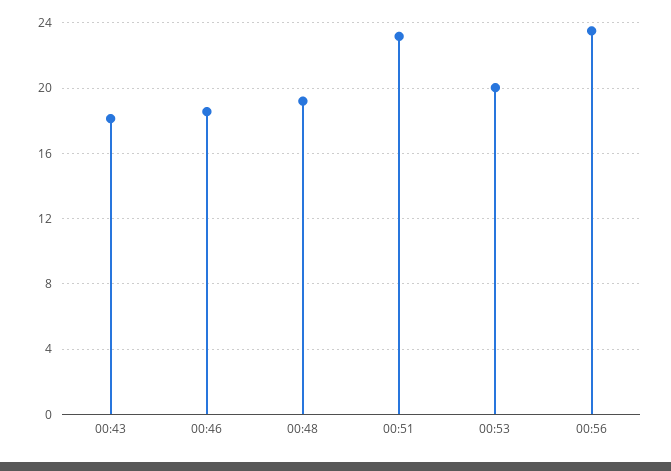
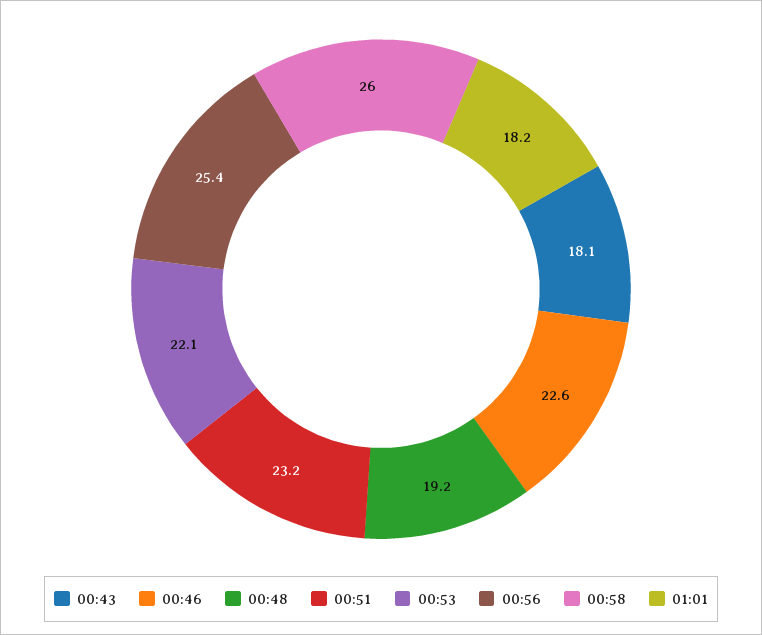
00:46: 18.5 -> 22.6
00:53: 20 -> 22.1
00:56: 23.5 -> 25.4
00:58: none -> 26
01:01: none -> 18.2

